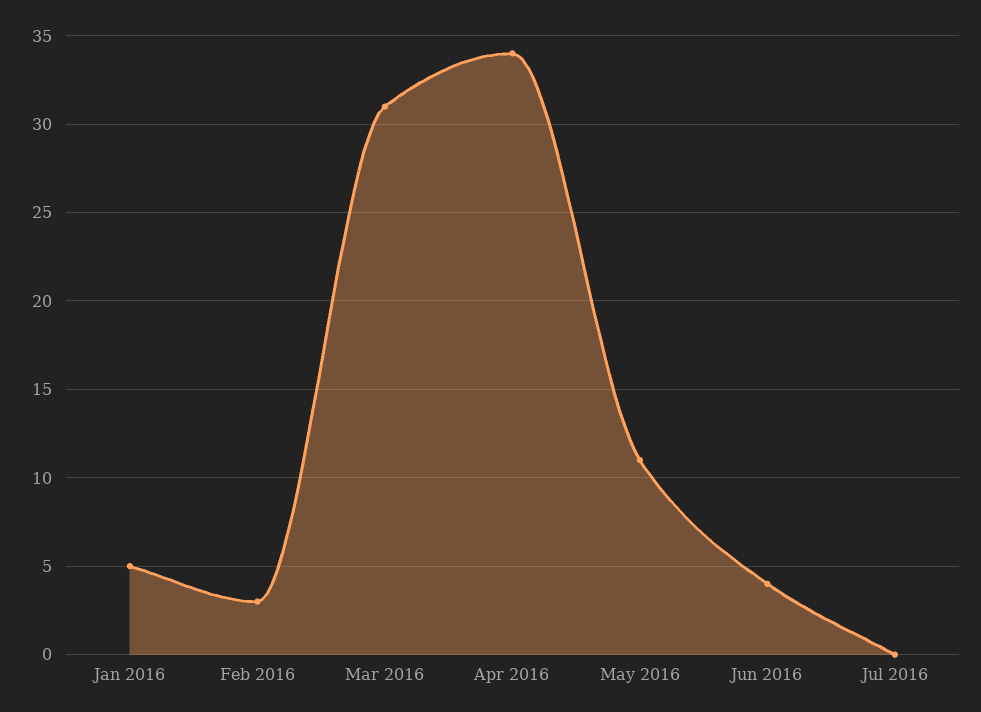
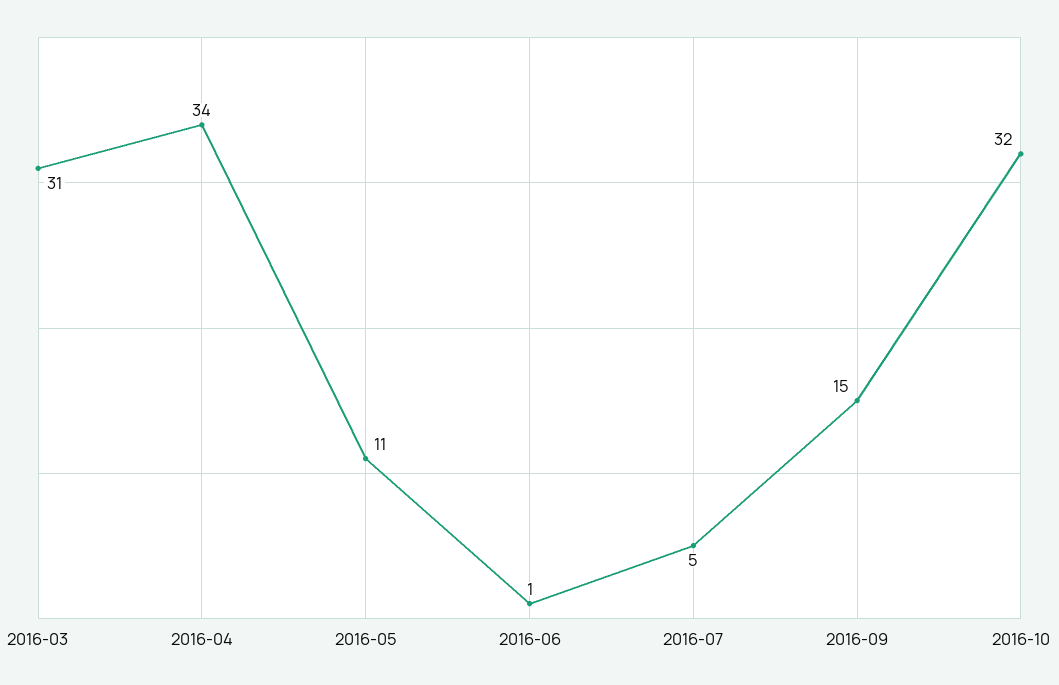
Jan 2016: 5 -> none
Feb 2016: 3 -> none
Jun 2016: 4 -> 1
Jul 2016: 0 -> 5
2016-09: none -> 15
2016-10: none -> 32

